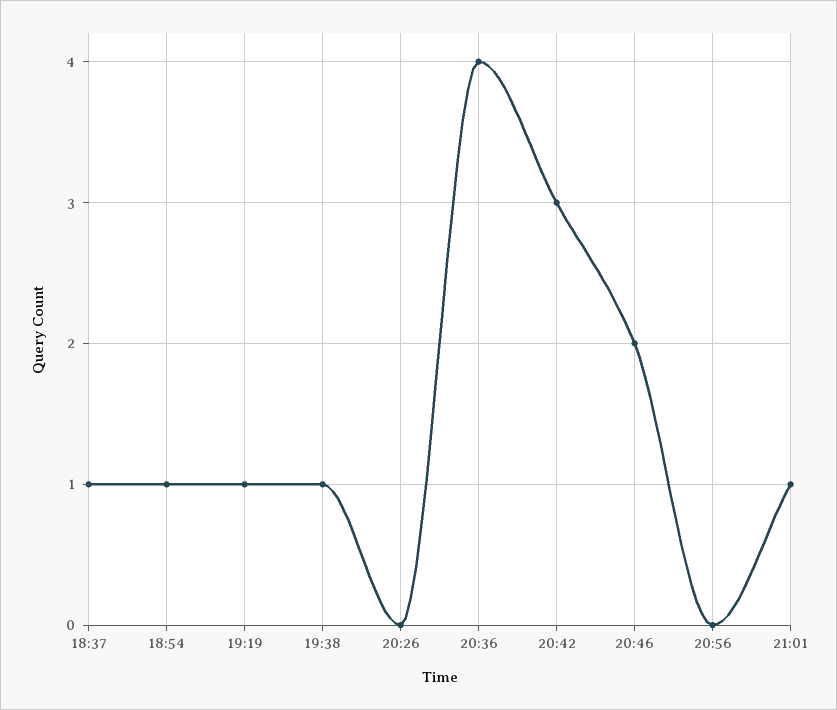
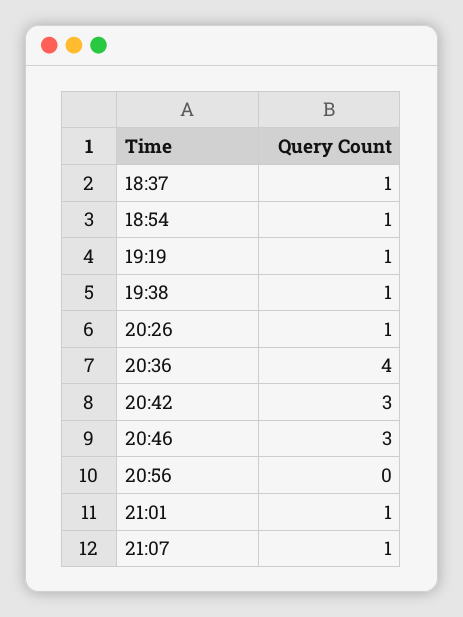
20:26: 0 -> 1
20:46: 2 -> 3
21:07: none -> 1

